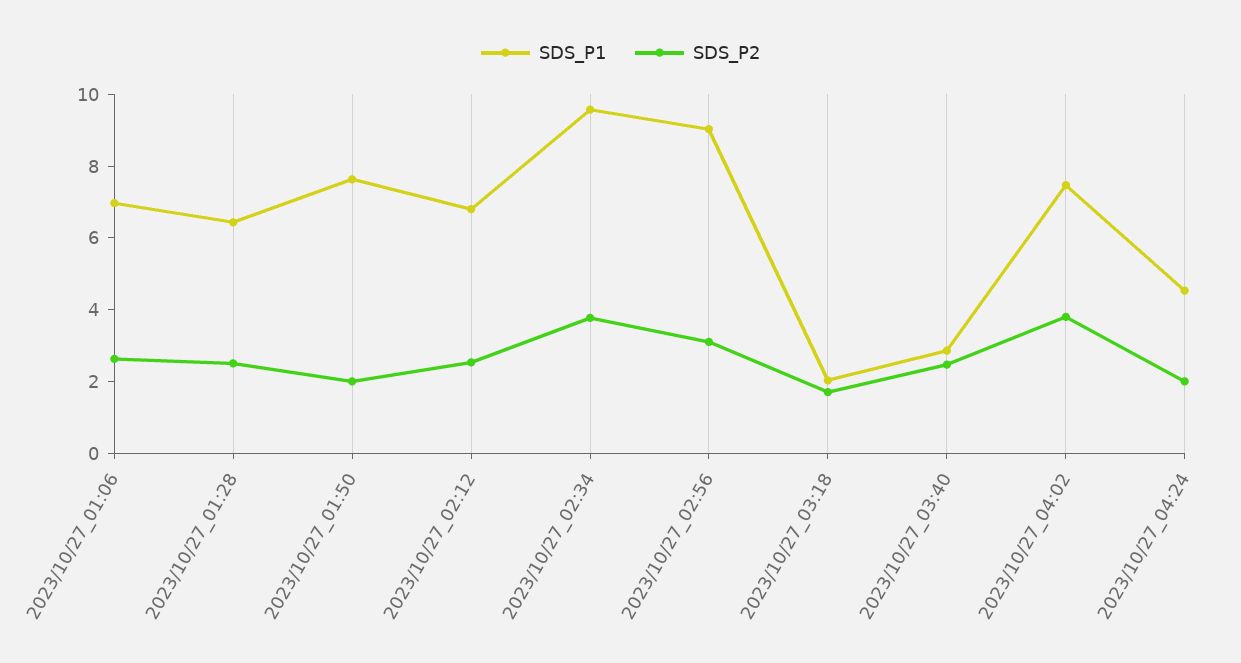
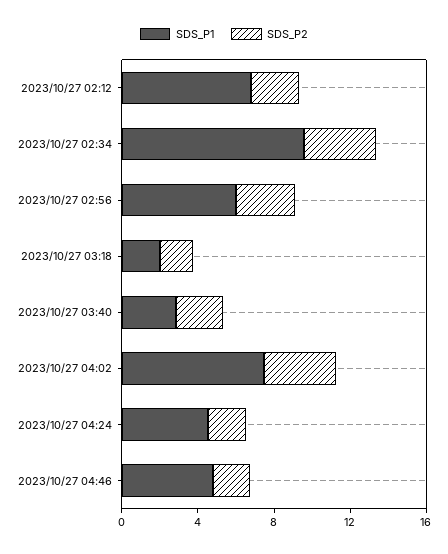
SDS_P1, 2023/10/27_01:06: 7 -> none
SDS_P2, 2023/10/27_01:06: 2.5 -> none
SDS_P1, 2023/10/27_01:28: 6.5 -> none
SDS_P2, 2023/10/27_01:28: 2.5 -> none
SDS_P1, 2023/10/27_01:50: 7.5 -> none
SDS_P2, 2023/10/27_01:50: 2 -> none
SDS_P1, 2023/10/27_02:56: 9 -> 6
SDS_P1, 2023/10/27 04:46: none -> 5
SDS_P2, 2023/10/27 04:46: none -> 2

